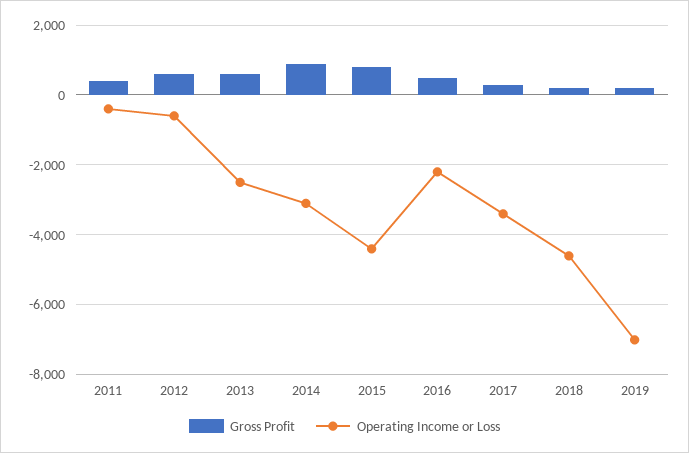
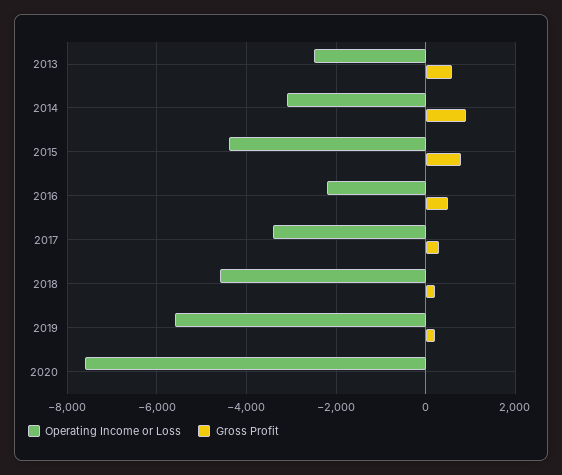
Gross Profit, 2011: 400 -> none
Operating Income or Loss, 2011: -400 -> none
Gross Profit, 2012: 600 -> none
Operating Income or Loss, 2012: -600 -> none
Operating Income or Loss, 2019: -7000 -> -5600
Operating Income or Loss, 2020: none -> -7600
Gross Profit, 2020: none -> 0

